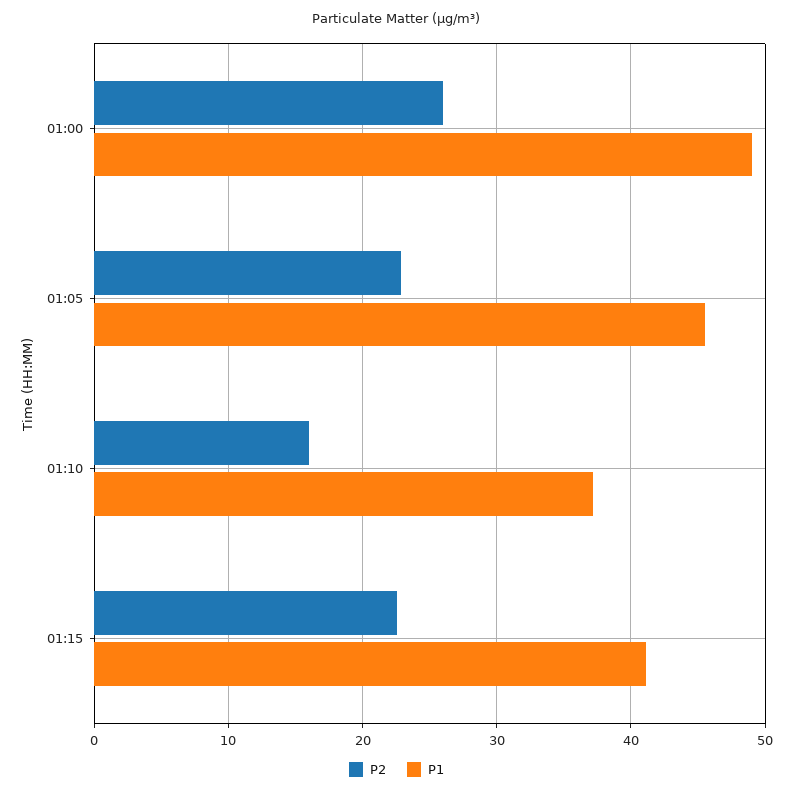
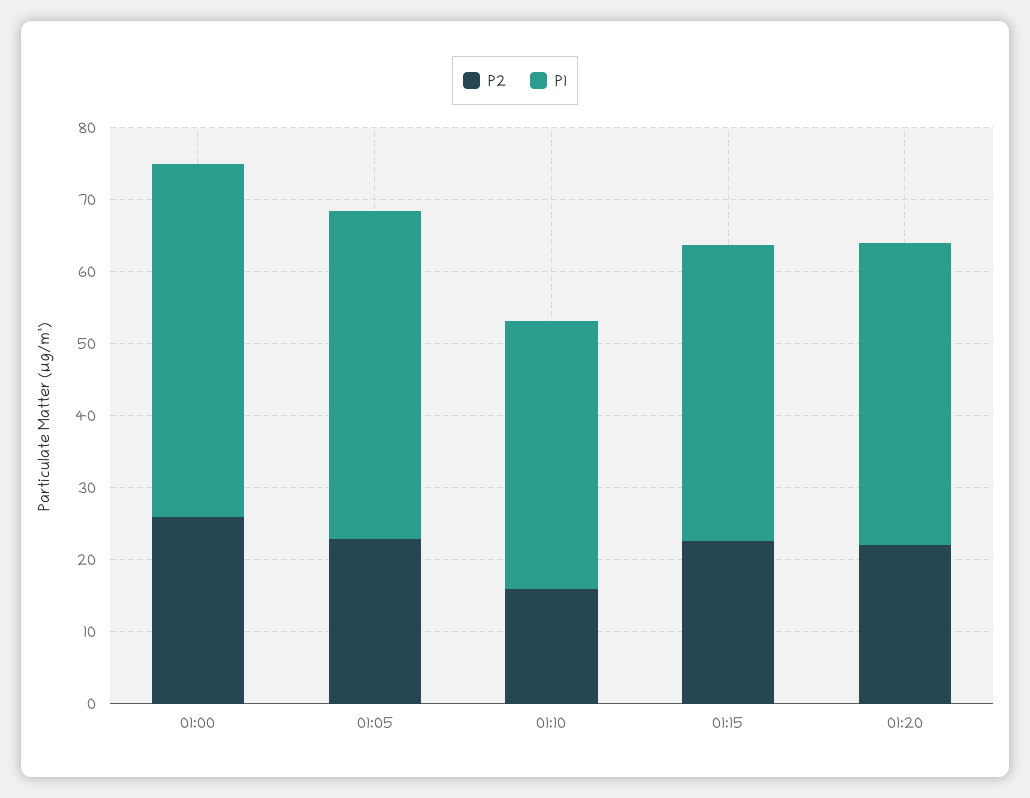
P2, 01:20: none -> 22
P1, 01:20: none -> 42

